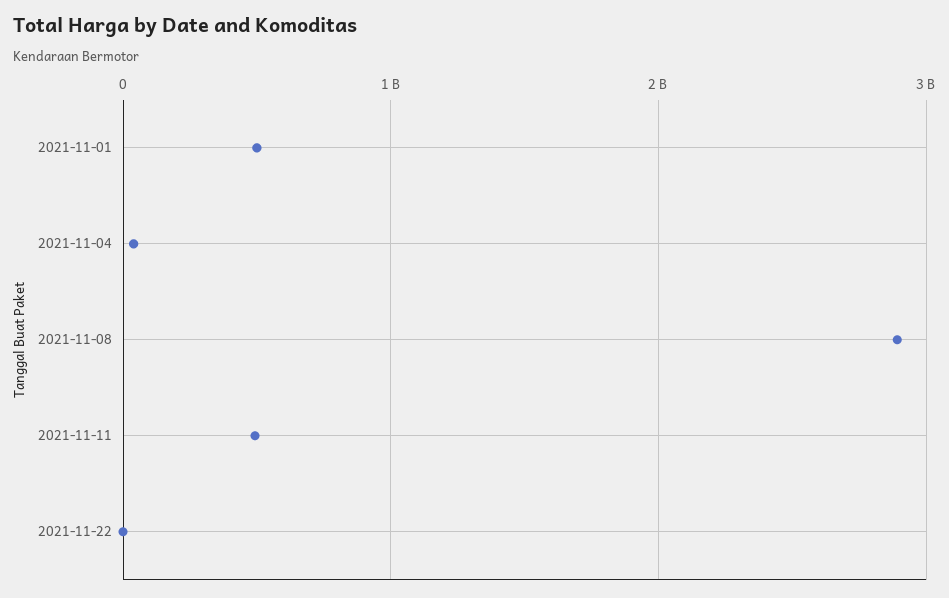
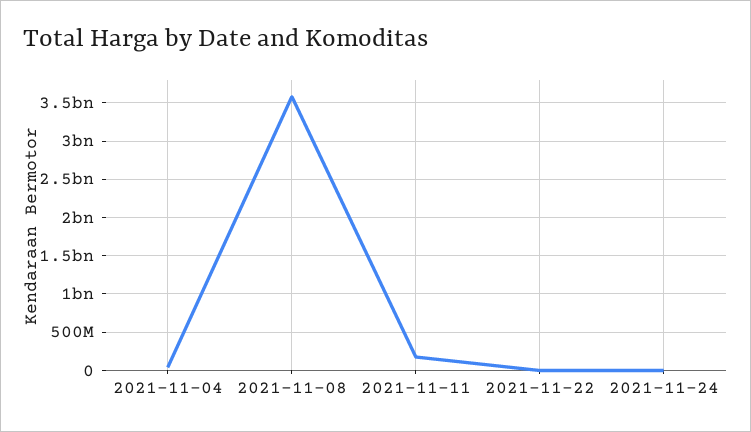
2021-11-01: 500000000 -> none
2021-11-08: 2900000000 -> 3600000000
2021-11-11: 500000000 -> 200000000
2021-11-24: none -> 0

